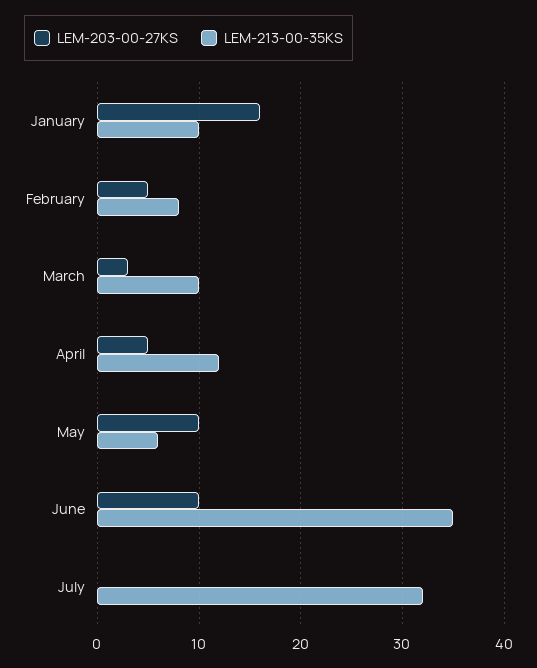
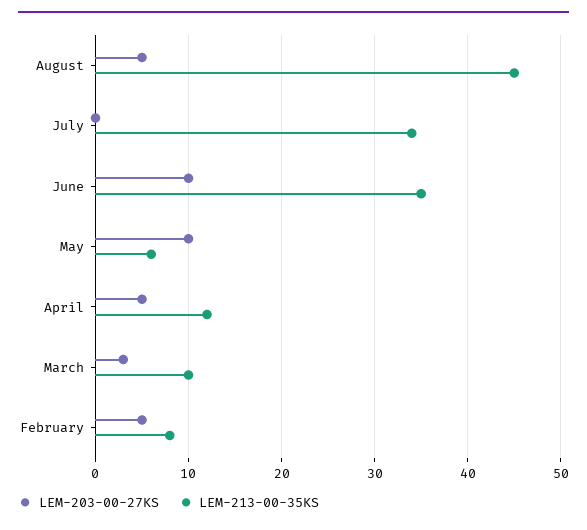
LEM-203-00-27KS, January: 16 -> none
LEM-213-00-35KS, January: 10 -> none
LEM-213-00-35KS, July: 32 -> 34
LEM-203-00-27KS, August: none -> 5
LEM-213-00-35KS, August: none -> 45

